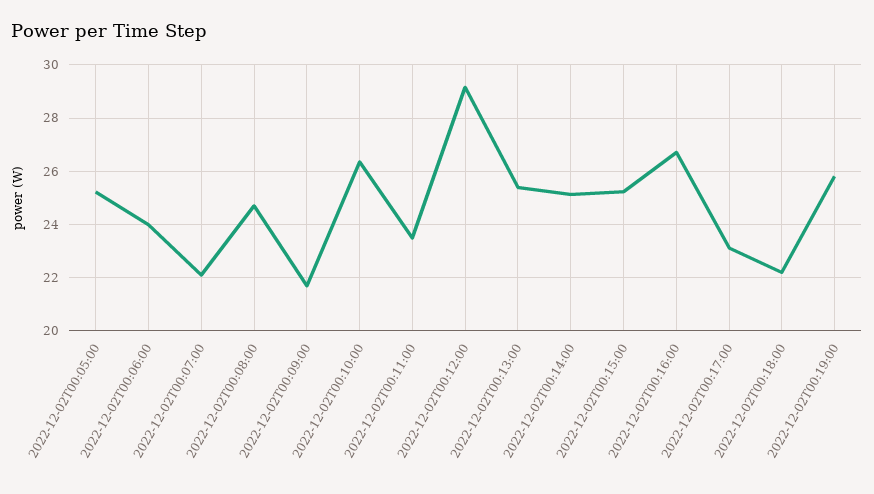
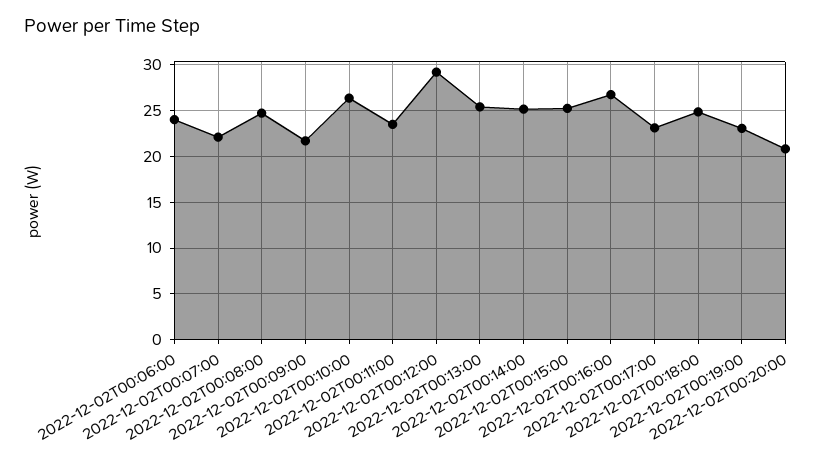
2022-12-02T00:05:00: 25.25 -> none
2022-12-02T00:18:00: 22.25 -> 25
2022-12-02T00:19:00: 25.75 -> 23
2022-12-02T00:20:00: none -> 21

